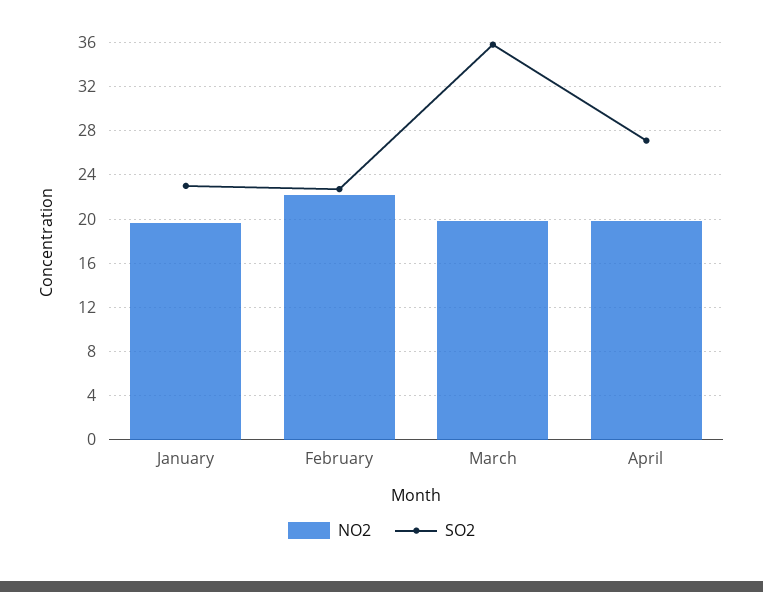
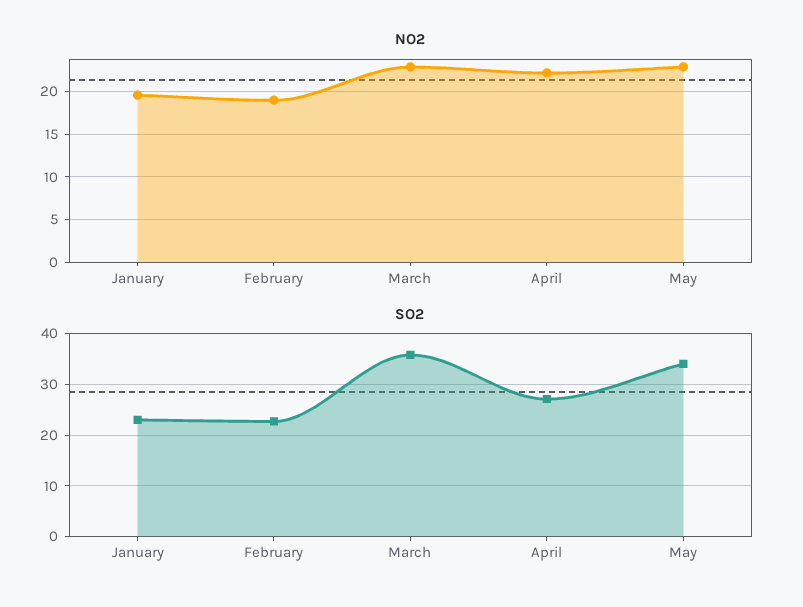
NO2, February: 22 -> 19
NO2, March: 20 -> 23
NO2, April: 20 -> 22
NO2, May: none -> 23
SO2, May: none -> 34

